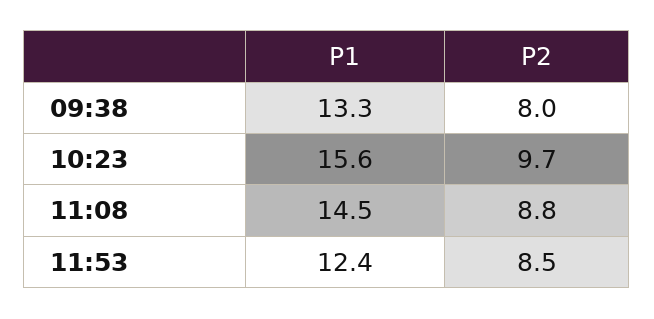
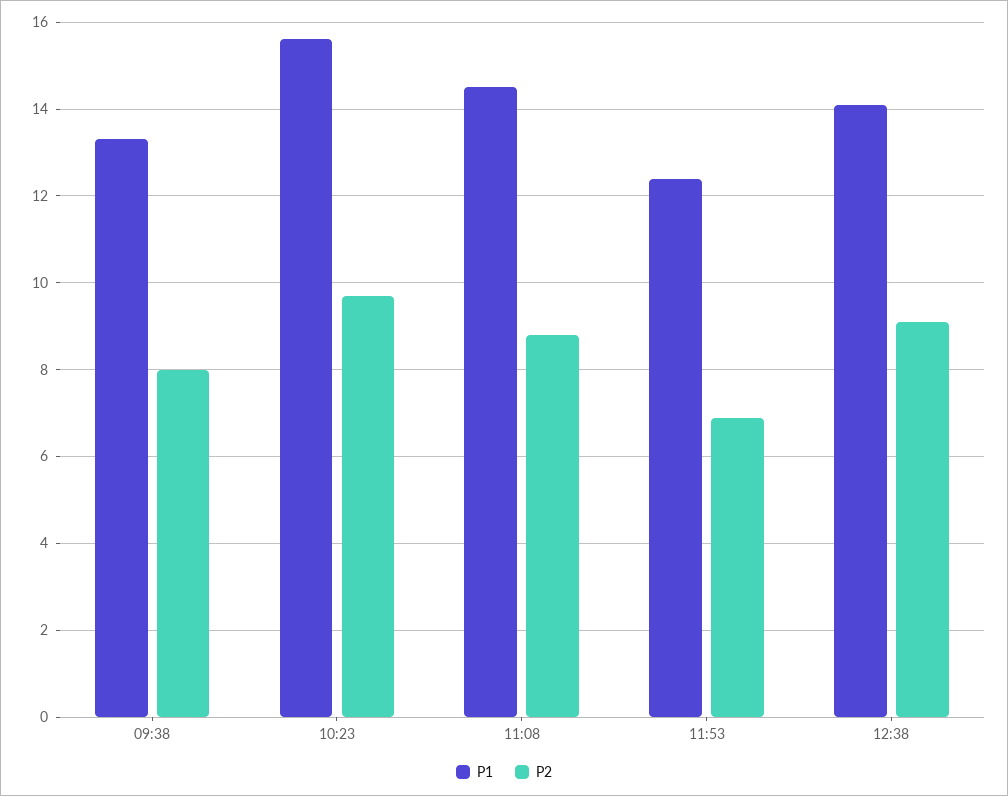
P2, 11:53: 8.5 -> 7
P1, 12:38: none -> 14
P2, 12:38: none -> 9

